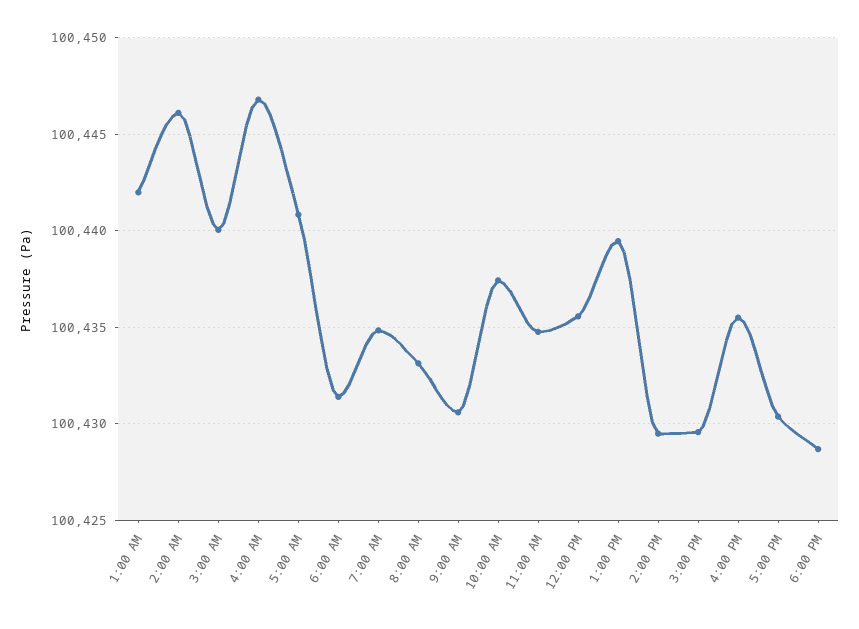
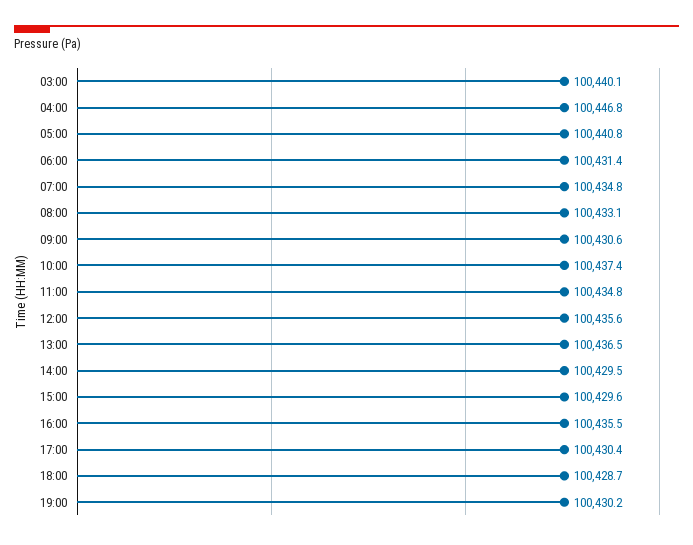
1:00 AM: 100442 -> none
2:00 AM: 100446 -> none
1:00 PM: 100439.5 -> 100436.5
19:00: none -> 100430.2

